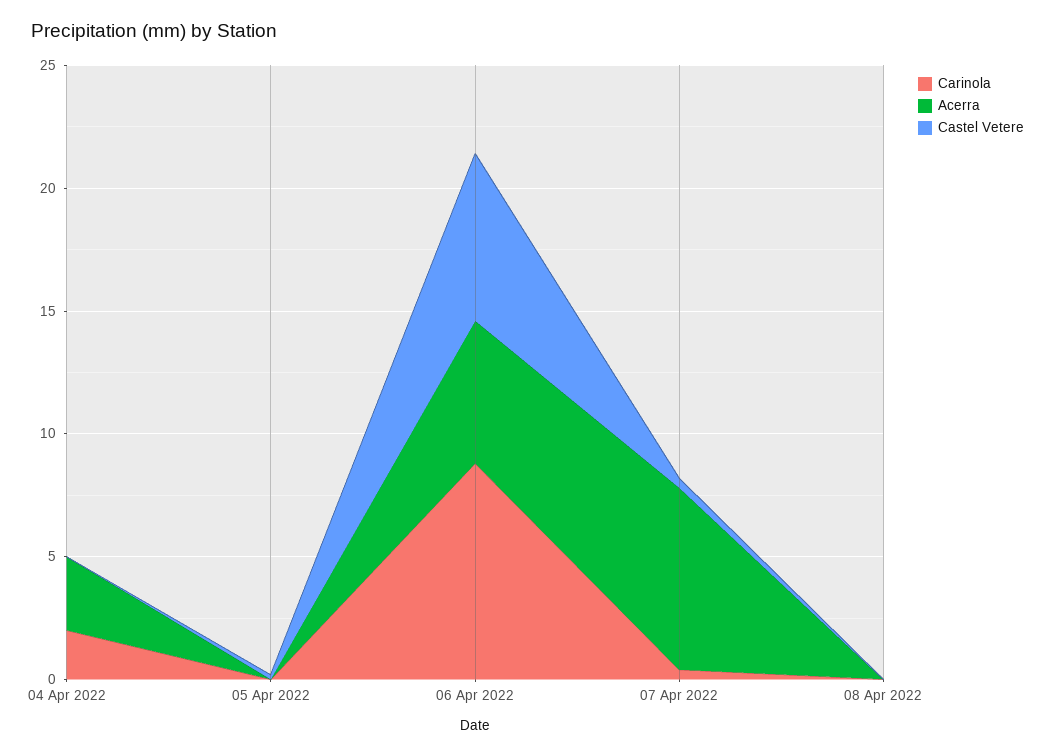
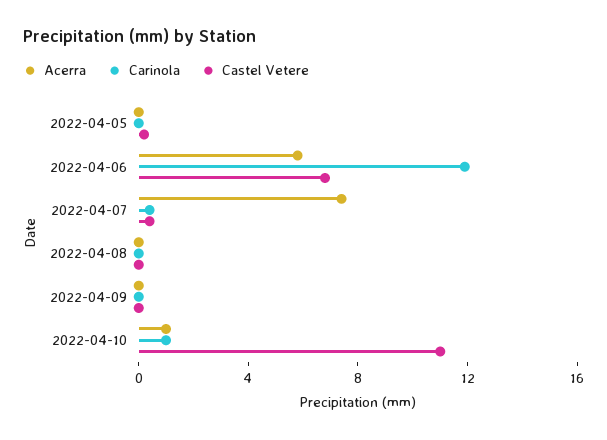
Carinola, 04 Apr 2022: 2 -> none
Acerra, 04 Apr 2022: 3 -> none
Castel Vetere, 04 Apr 2022: 0 -> none
Carinola, 06 Apr 2022: 9 -> 12
Acerra, 2022-04-09: none -> 0
Carinola, 2022-04-09: none -> 0
Castel Vetere, 2022-04-09: none -> 0
Acerra, 2022-04-10: none -> 1
Carinola, 2022-04-10: none -> 1
Castel Vetere, 2022-04-10: none -> 11

